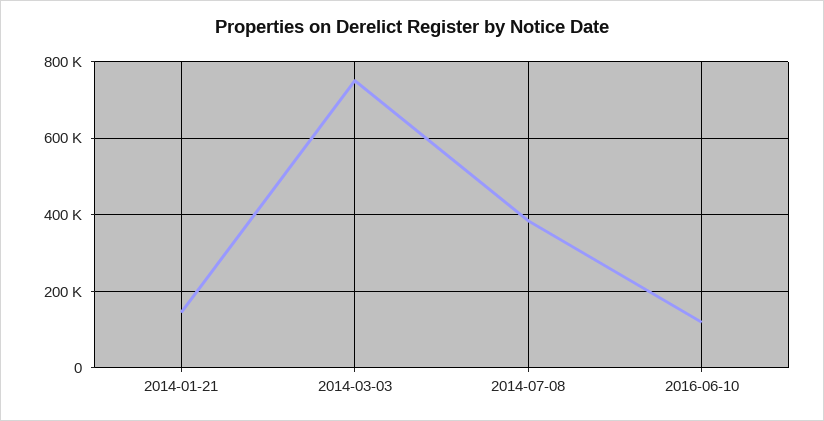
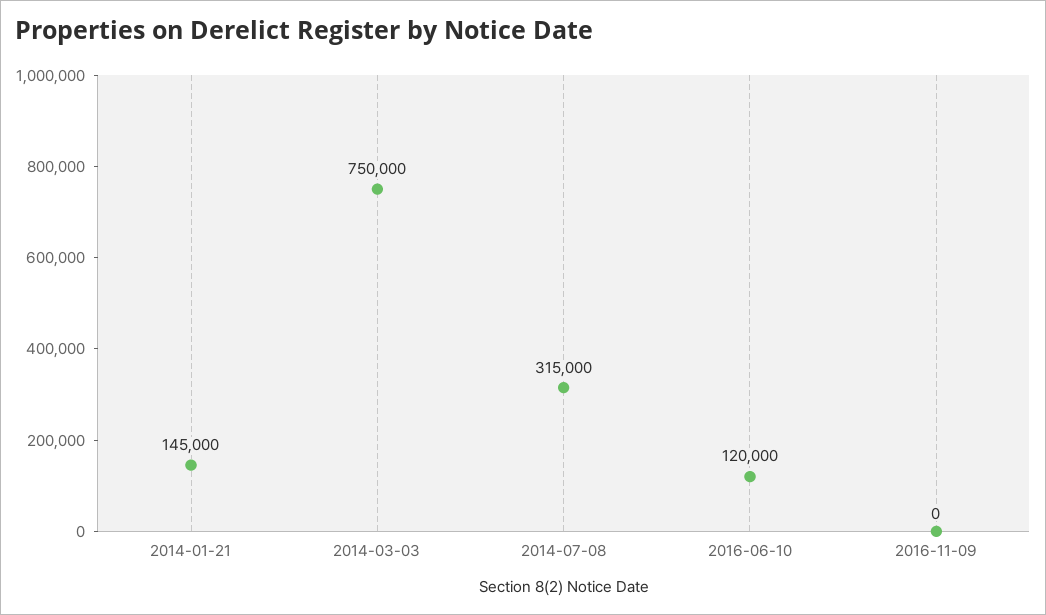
2014-07-08: 380000 -> 315000
2016-11-09: none -> 0

